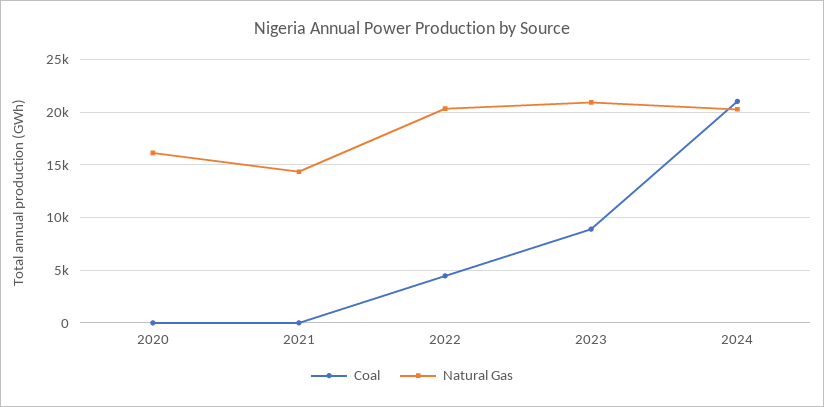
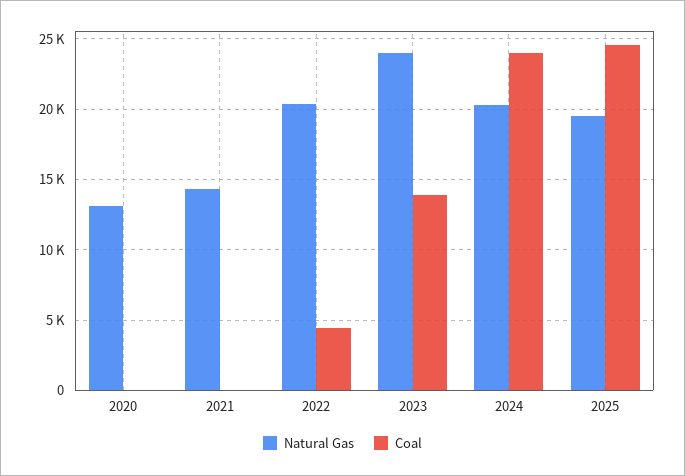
Natural Gas, 2020: 16000 -> 13000
Coal, 2023: 9000 -> 14000
Natural Gas, 2023: 21000 -> 24000
Coal, 2024: 21000 -> 24000
Natural Gas, 2025: none -> 19500
Coal, 2025: none -> 24500

